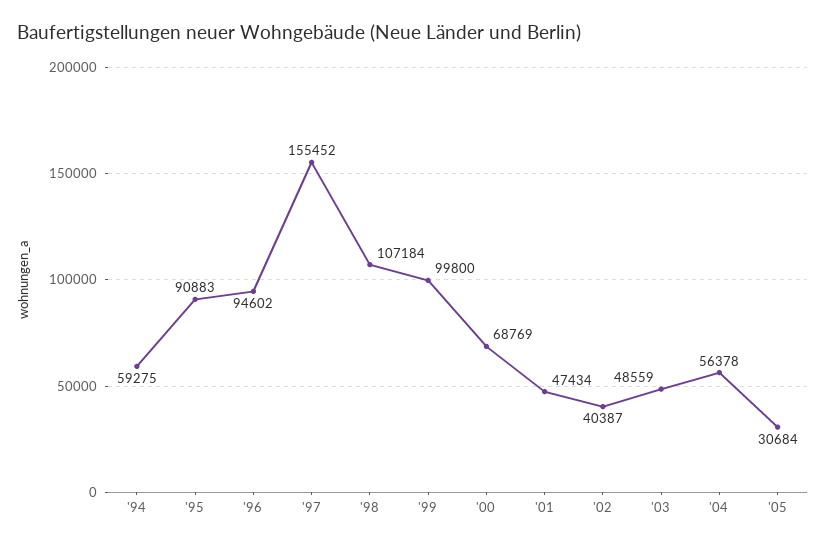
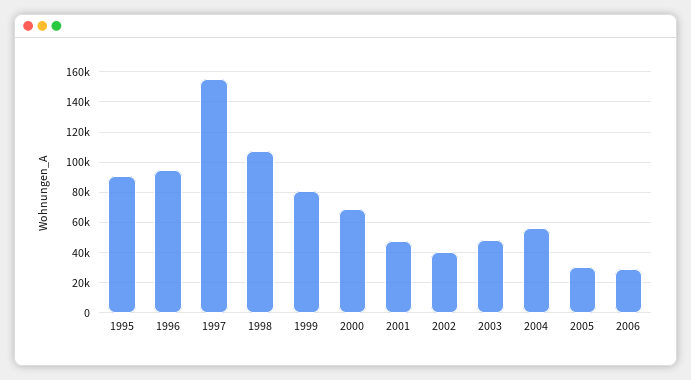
'94: 59275 -> none
'99: 99800 -> 80000
2006: none -> 30000

